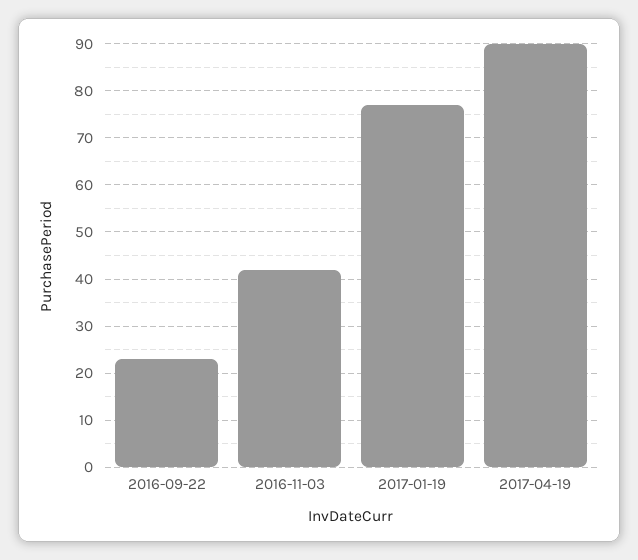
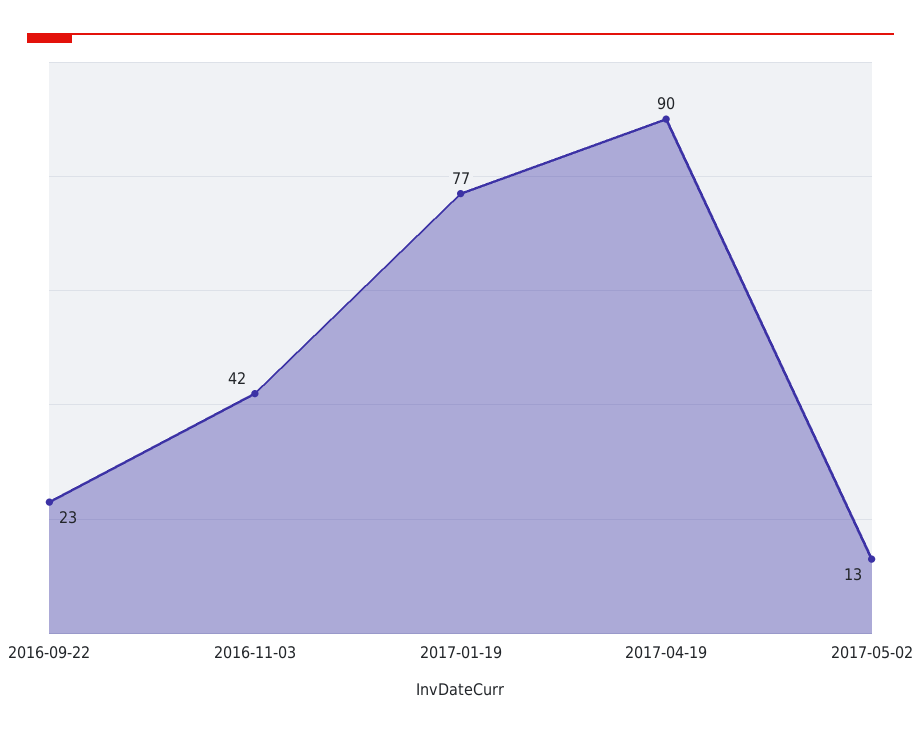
2017-05-02: none -> 13

